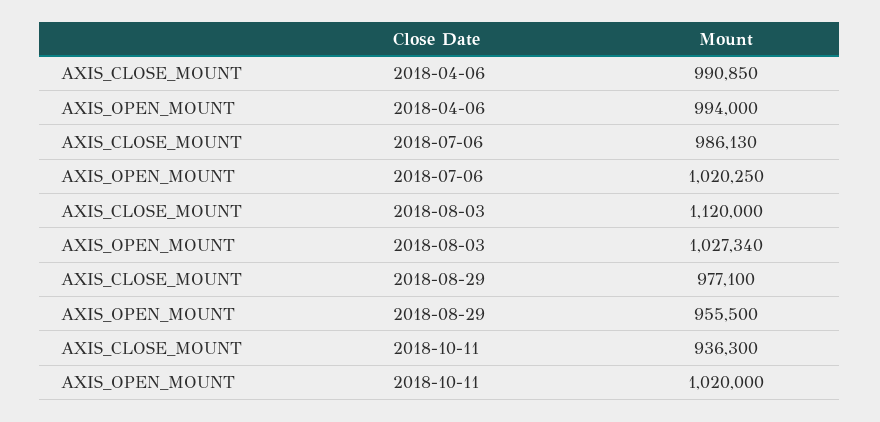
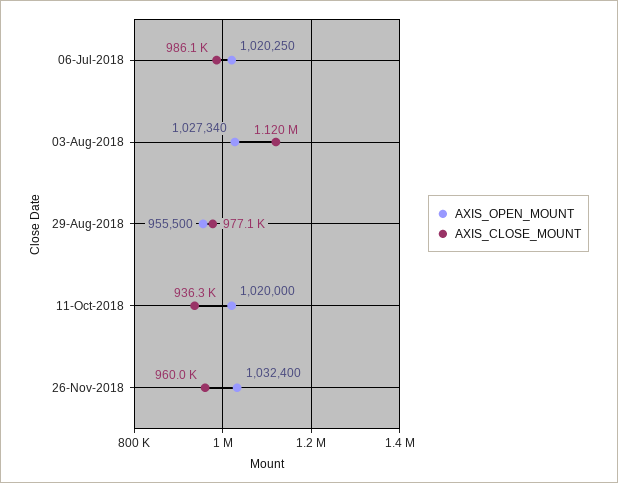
AXIS_CLOSE_MOUNT, 2018-04-06: 990850 -> none
AXIS_OPEN_MOUNT, 2018-04-06: 994000 -> none
AXIS_OPEN_MOUNT, 26-Nov-2018: none -> 1032400
AXIS_CLOSE_MOUNT, 26-Nov-2018: none -> 960000

